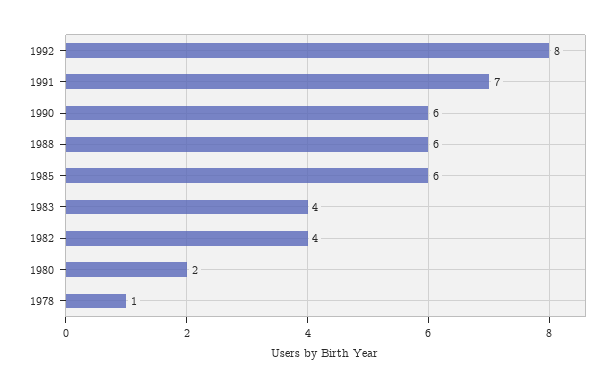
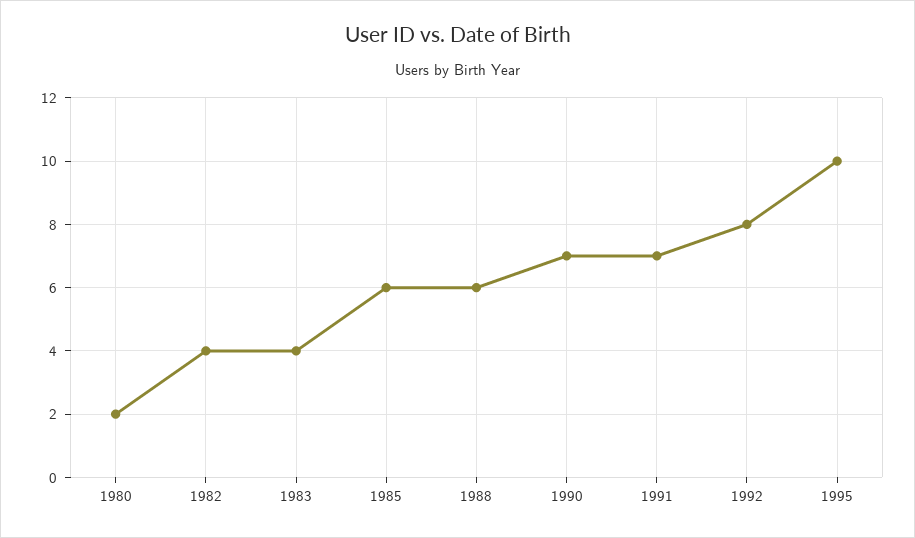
1990: 6 -> 7
1978: 1 -> none
1995: none -> 10

